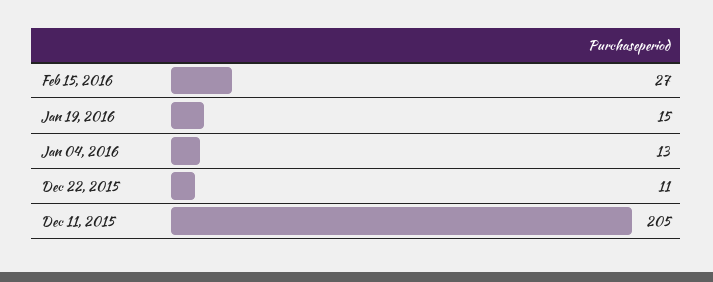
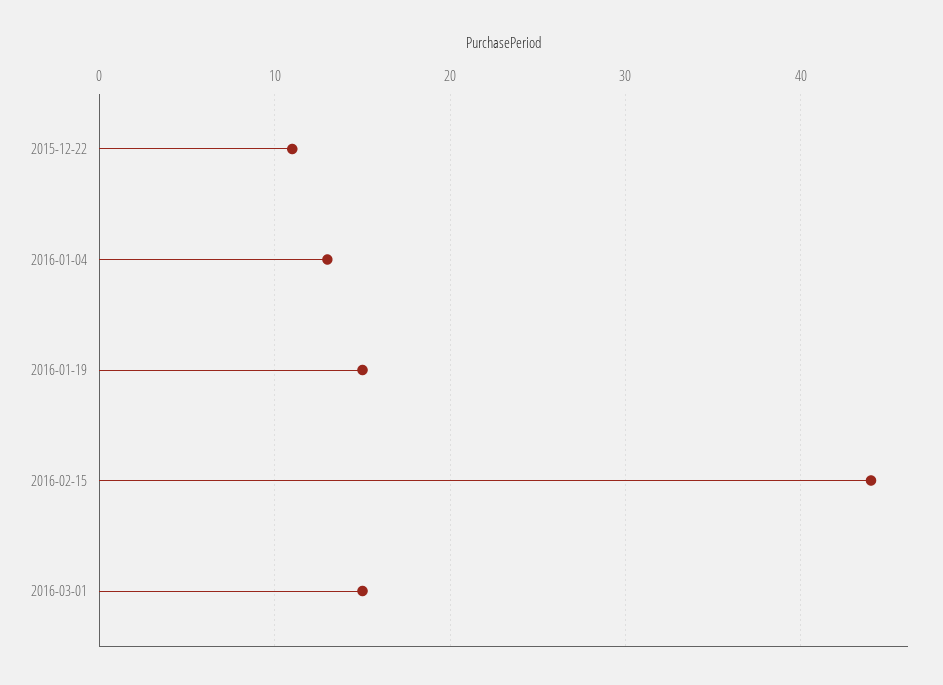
Feb 15, 2016: 27 -> 44
Dec 11, 2015: 205 -> none
2016-03-01: none -> 15

